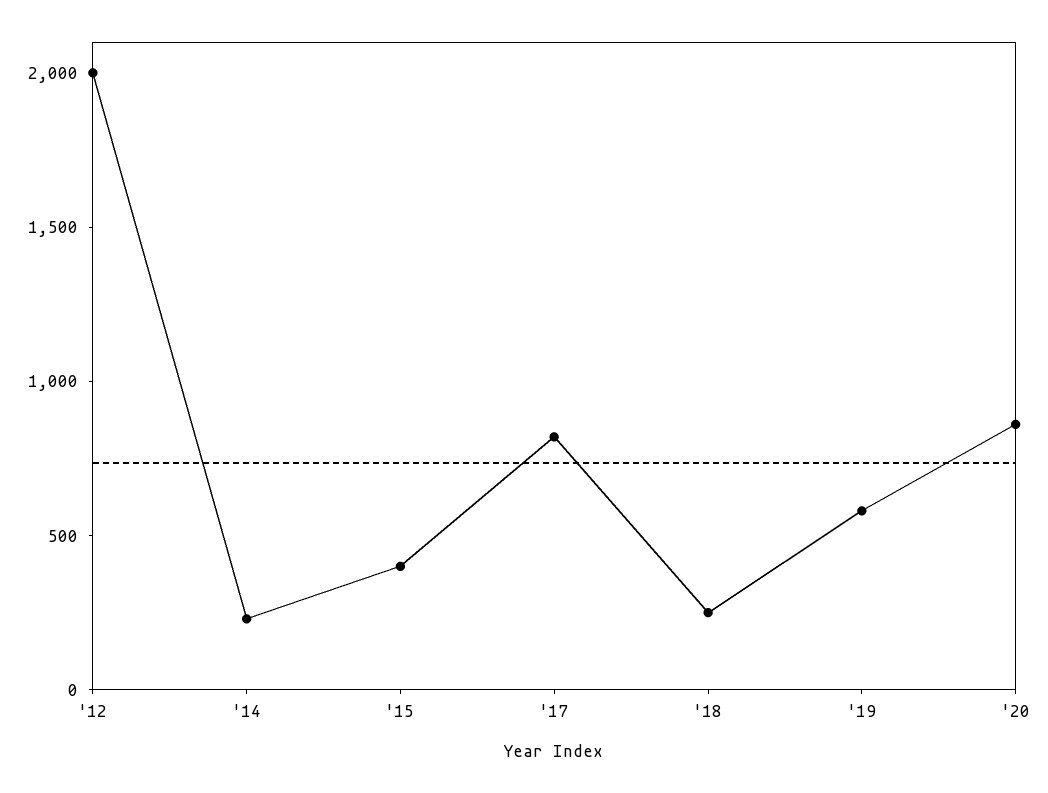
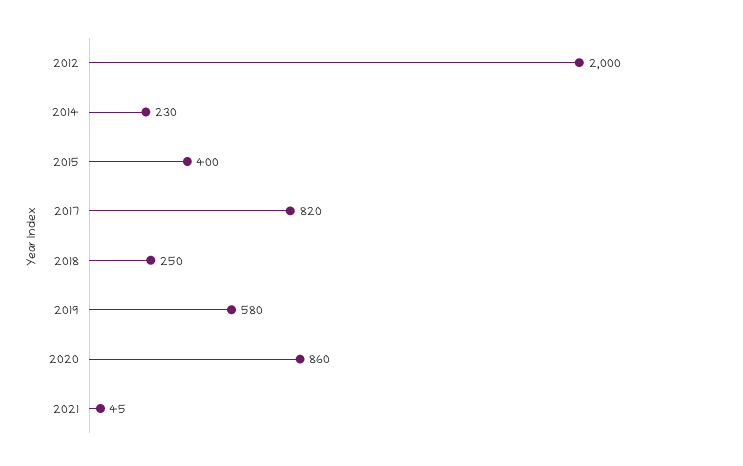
2021: none -> 45

